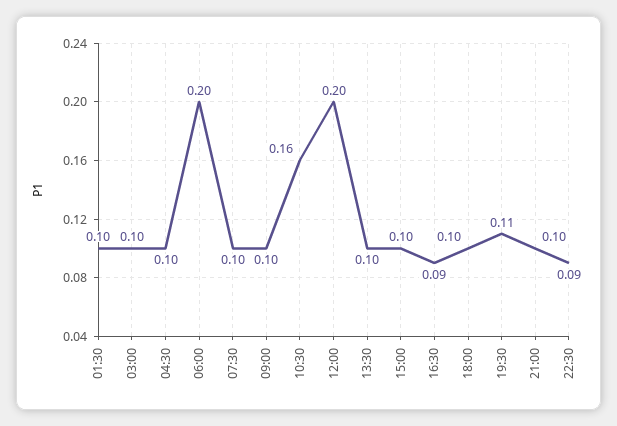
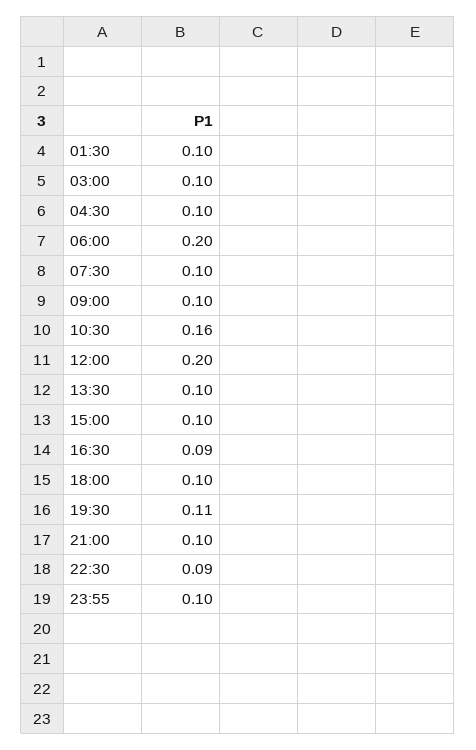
23:55: none -> 0.1

